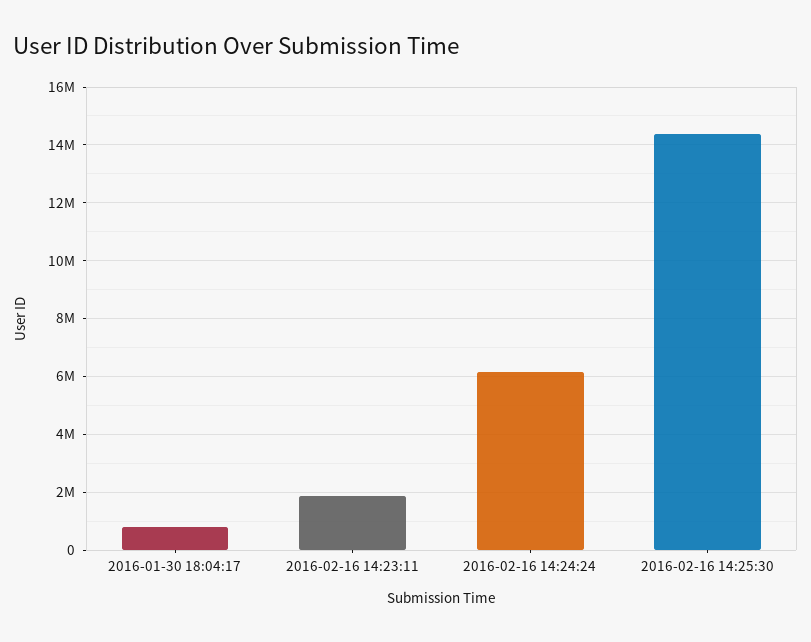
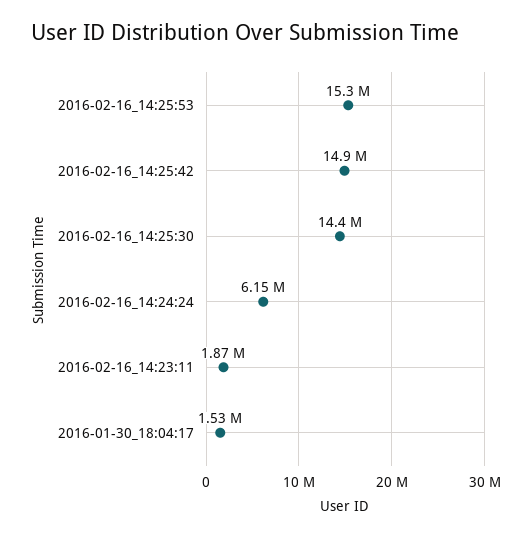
2016-01-30 18:04:17: 750000 -> 1530000
2016-02-16_14:25:53: none -> 15300000
2016-02-16_14:25:42: none -> 14900000

